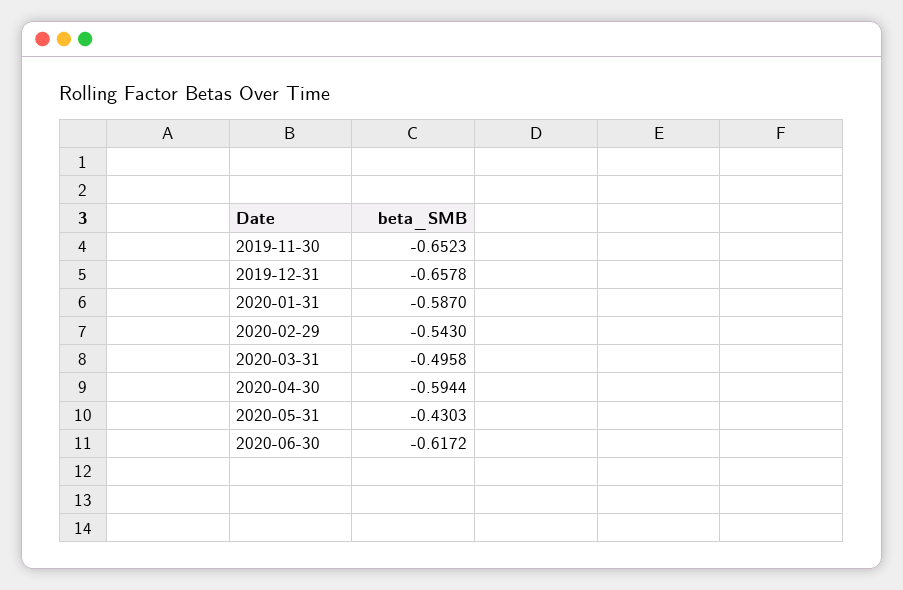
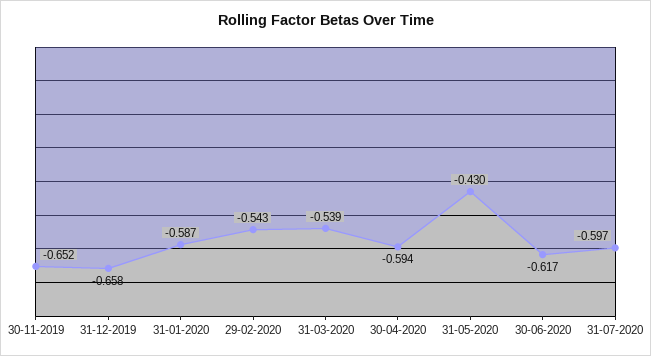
2020-03-31: -0.4958 -> -0.539
31-07-2020: none -> -0.597

